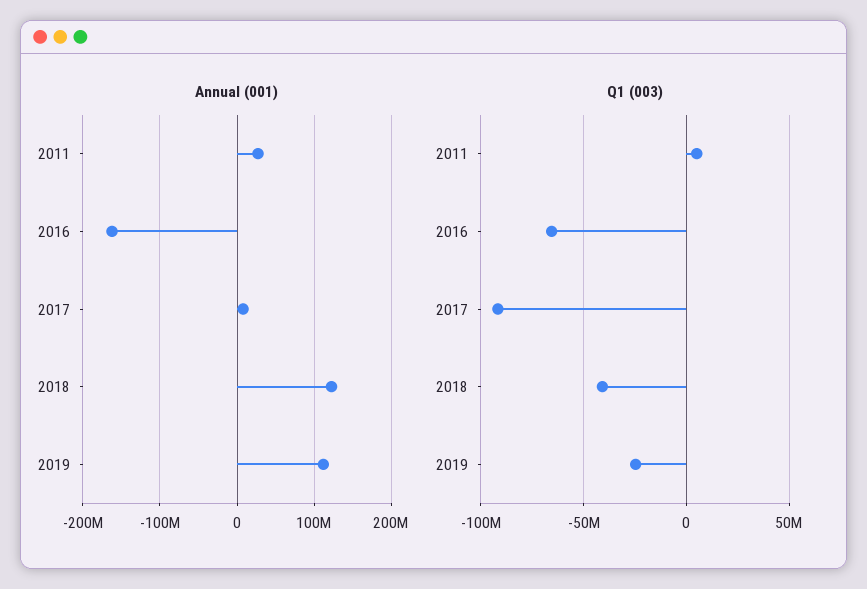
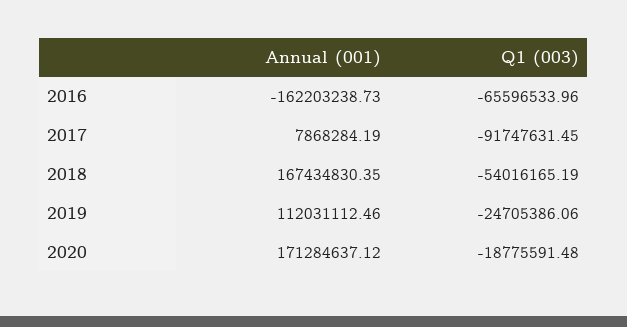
Annual (001), 2011: 30000000 -> none
Annual (001), 2018: 120000000 -> 167434830.35
Q1 (003), 2011: 5000000 -> none
Q1 (003), 2018: -40000000 -> -54016165.19
Annual (001), 2020: none -> 171284637.12
Q1 (003), 2020: none -> -18775591.48

